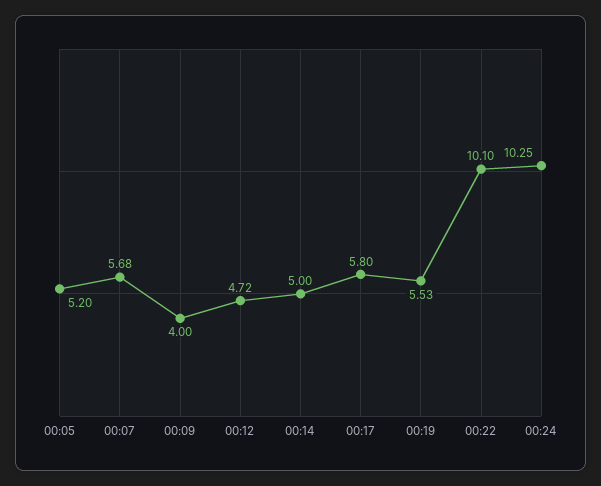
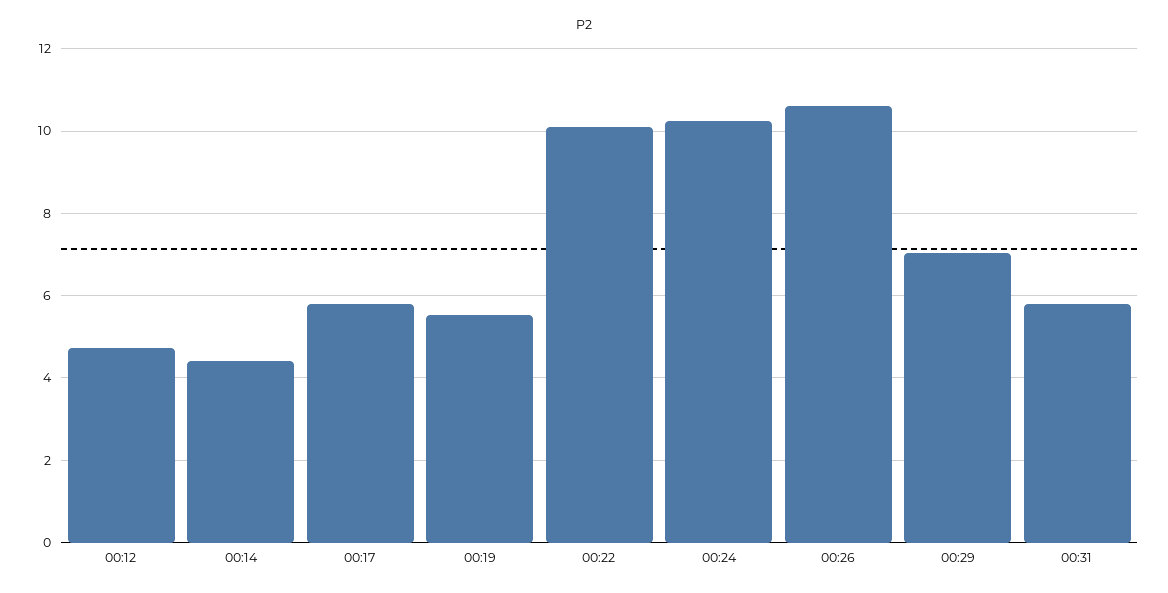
00:05: 5.2 -> none
00:07: 5.68 -> none
00:09: 4 -> none
00:14: 5 -> 4.4
00:26: none -> 10.6
00:29: none -> 7
00:31: none -> 5.8

